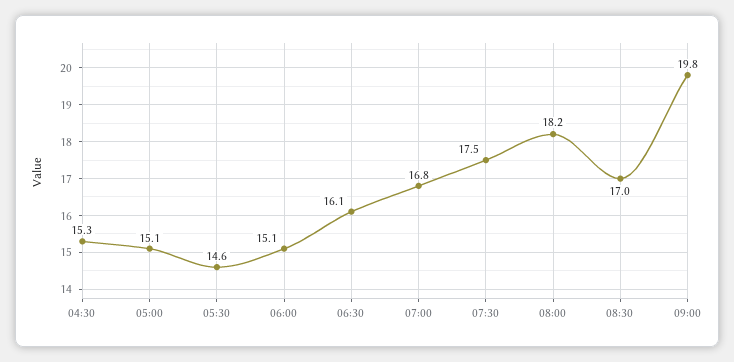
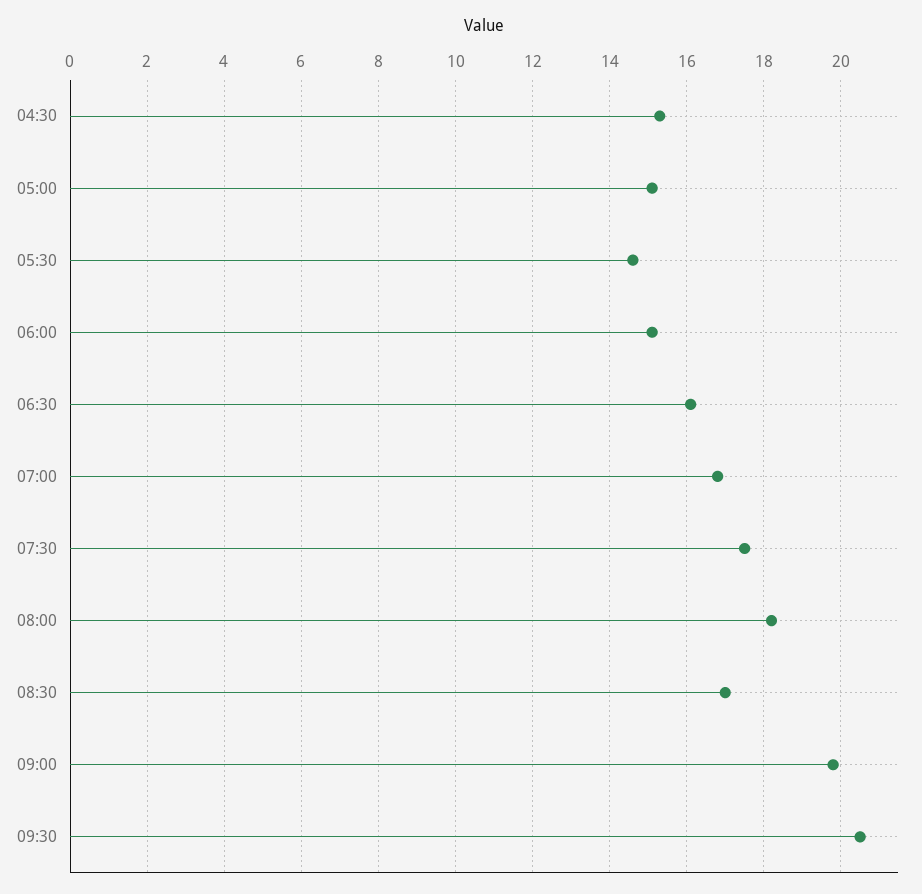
09:30: none -> 20.5

